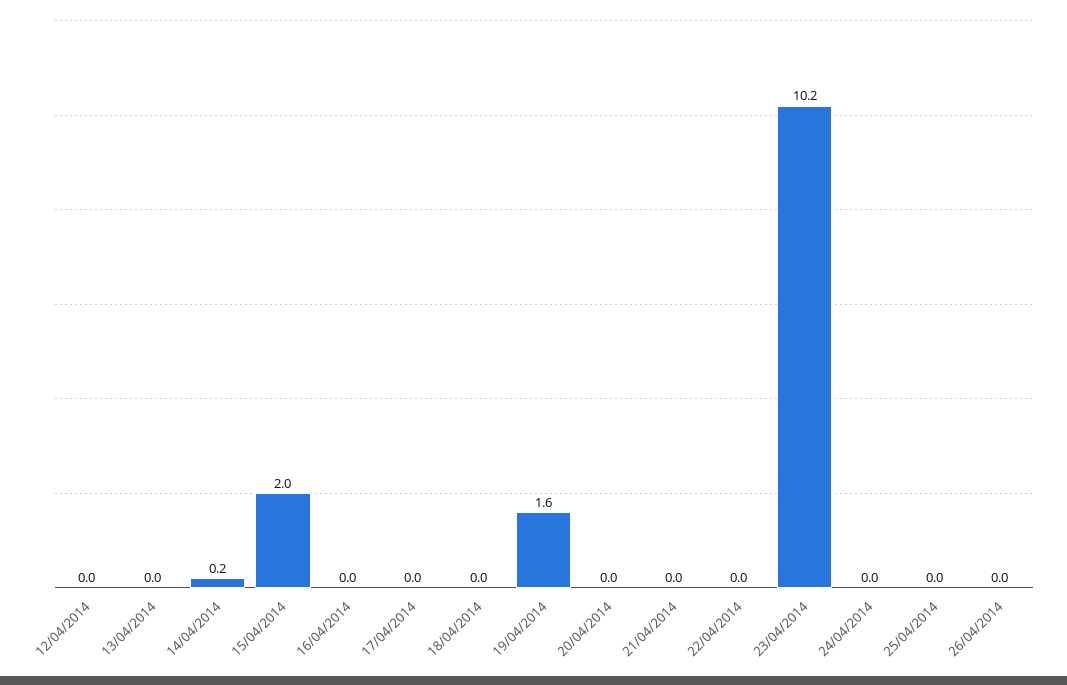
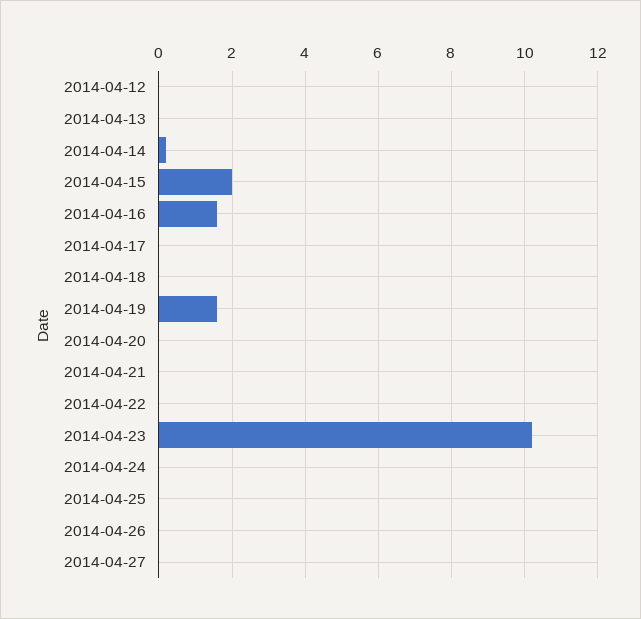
16/04/2014: 0 -> 1.5
2014-04-27: none -> 0

